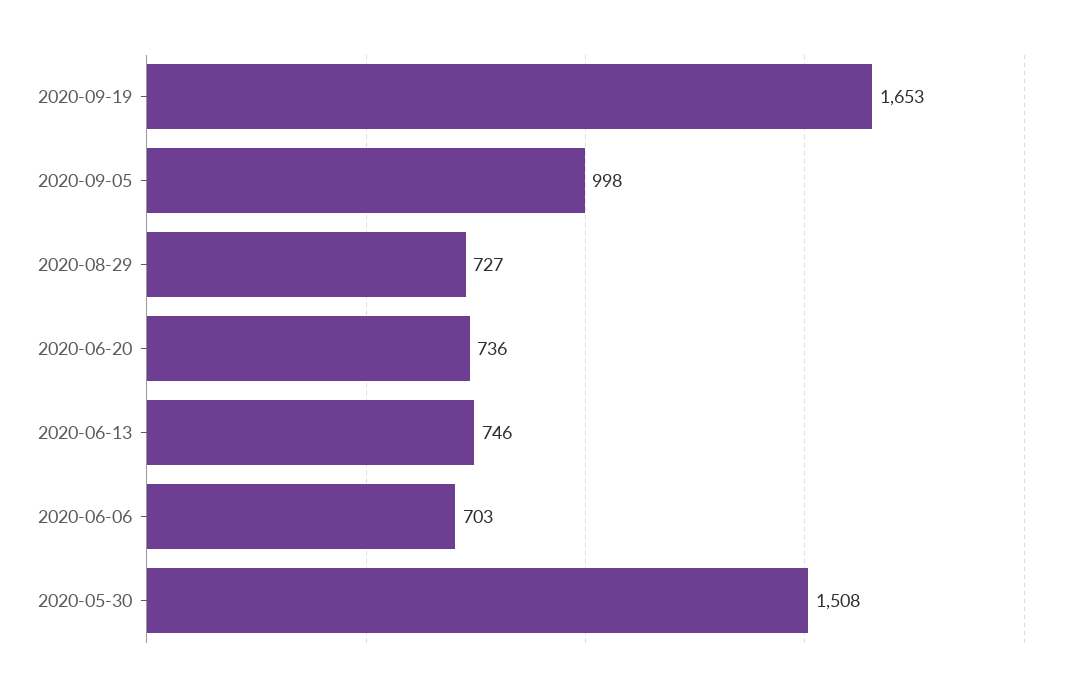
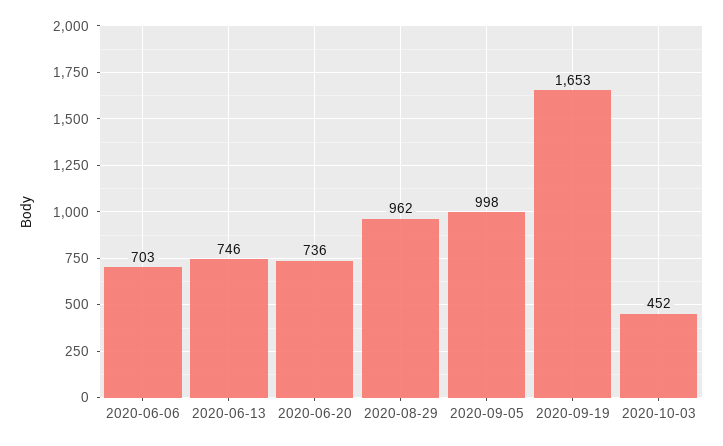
2020-08-29: 727 -> 962
2020-05-30: 1508 -> none
2020-10-03: none -> 452

